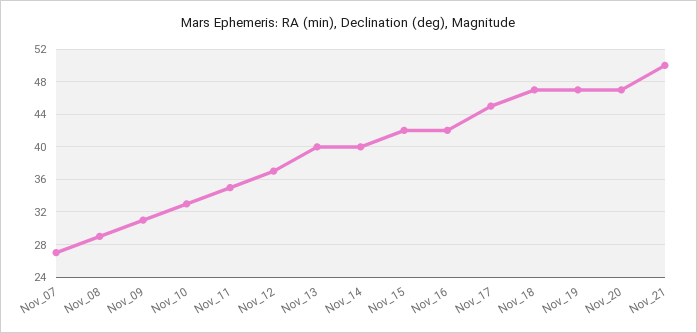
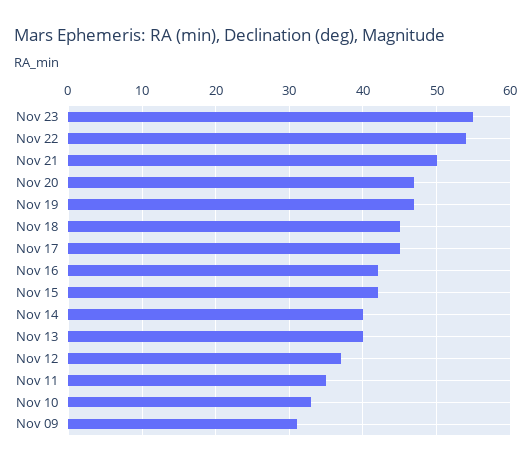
Nov_07: 27 -> none
Nov_08: 29 -> none
Nov_18: 47 -> 45
Nov 23: none -> 55
Nov 22: none -> 54

